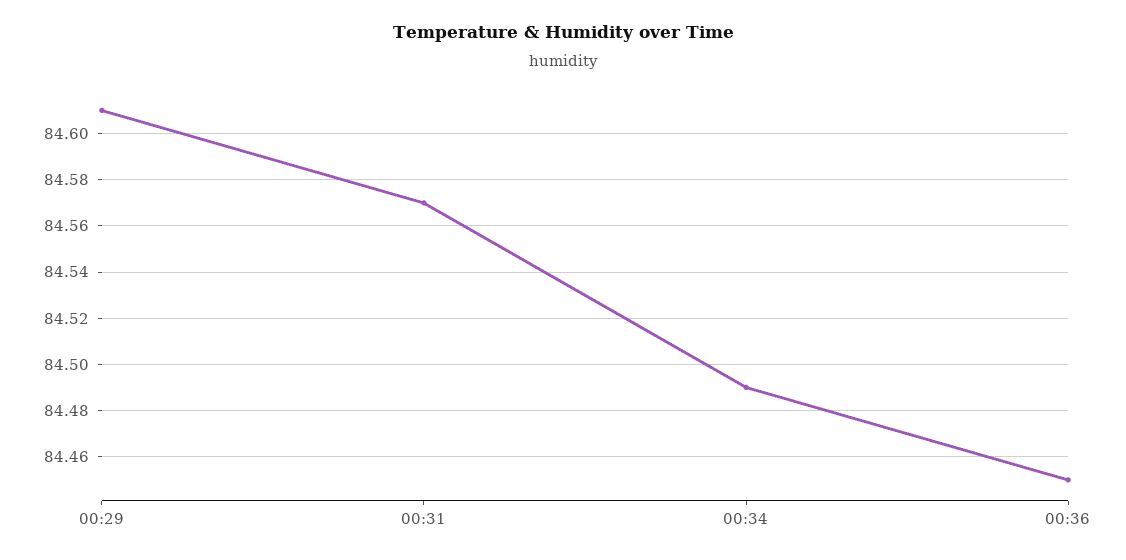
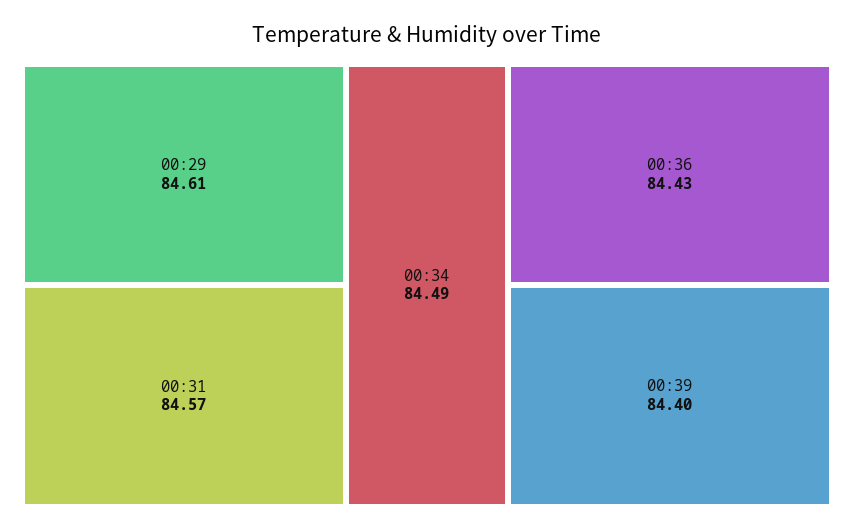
00:36: 84.45 -> 84.43
00:39: none -> 84.4

